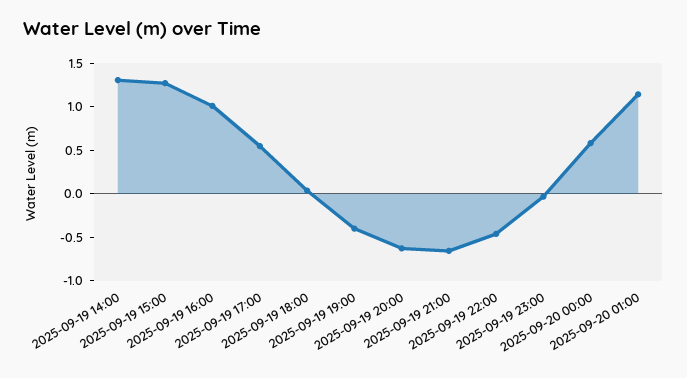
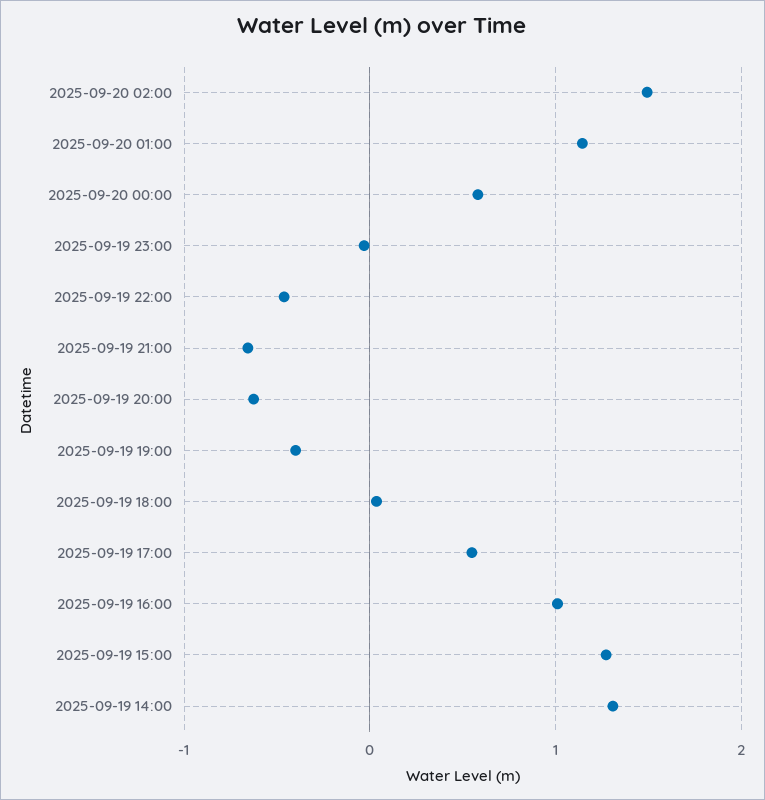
2025-09-20 02:00: none -> 1.5

